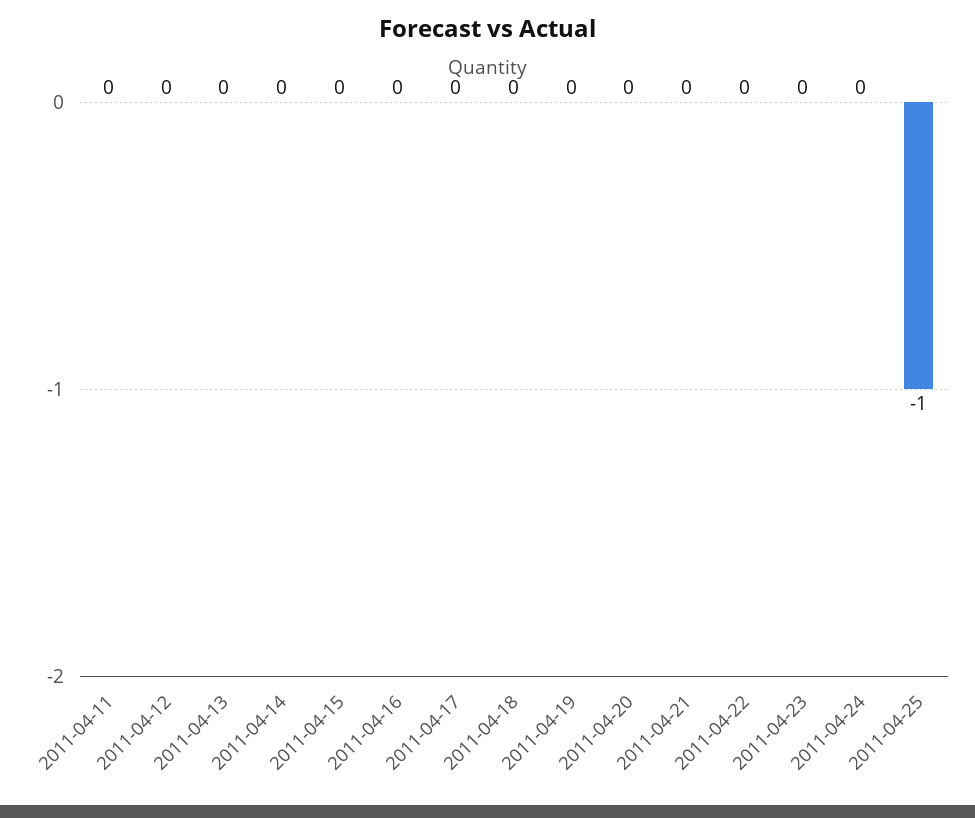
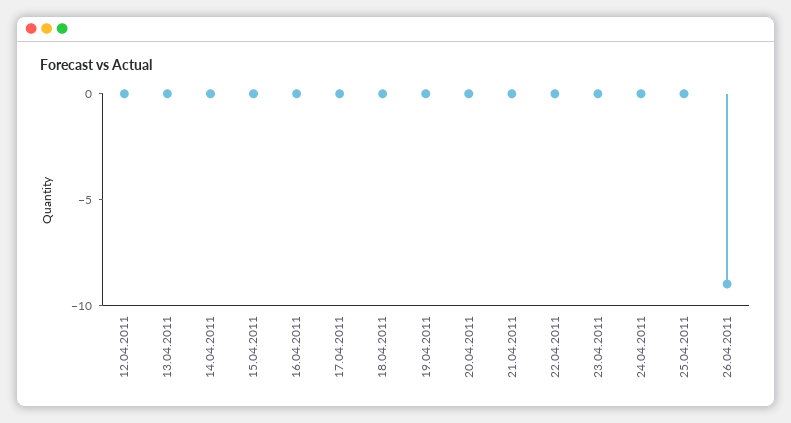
2011-04-11: 0 -> none
2011-04-25: -1 -> 0
26.04.2011: none -> -9

